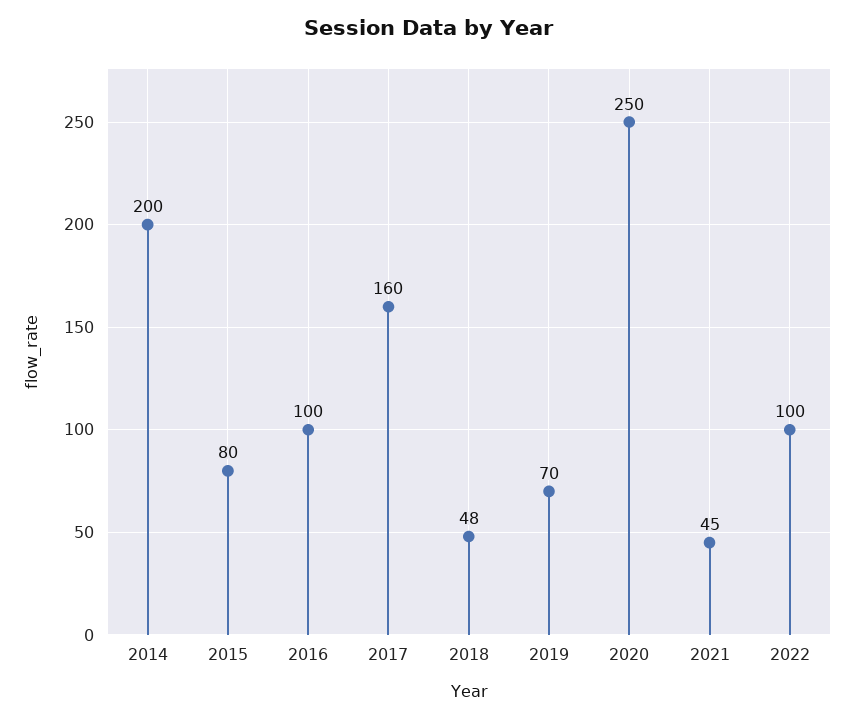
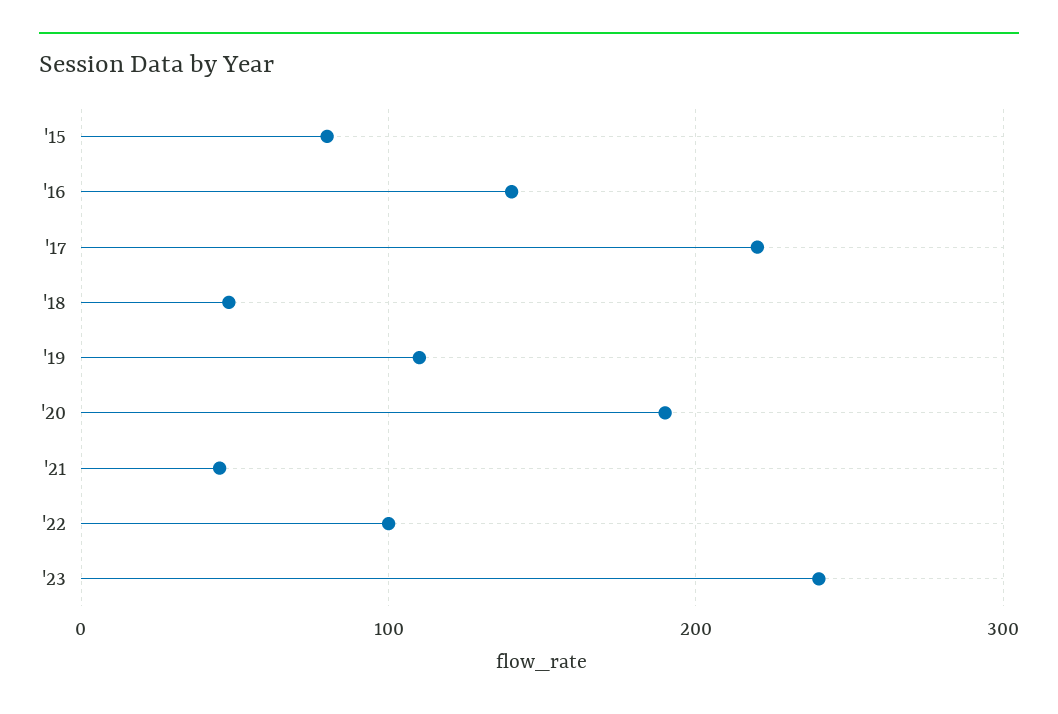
2014: 200 -> none
2016: 100 -> 140
2017: 160 -> 220
2019: 70 -> 110
2020: 250 -> 190
'23: none -> 240

